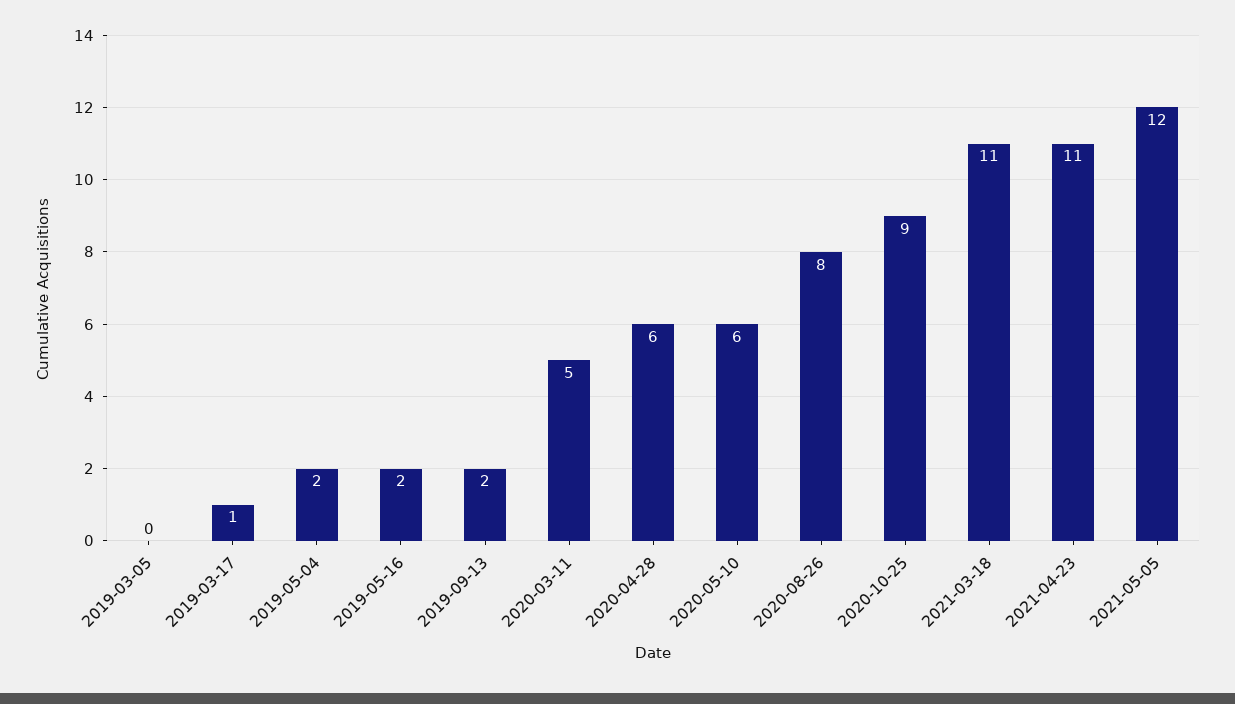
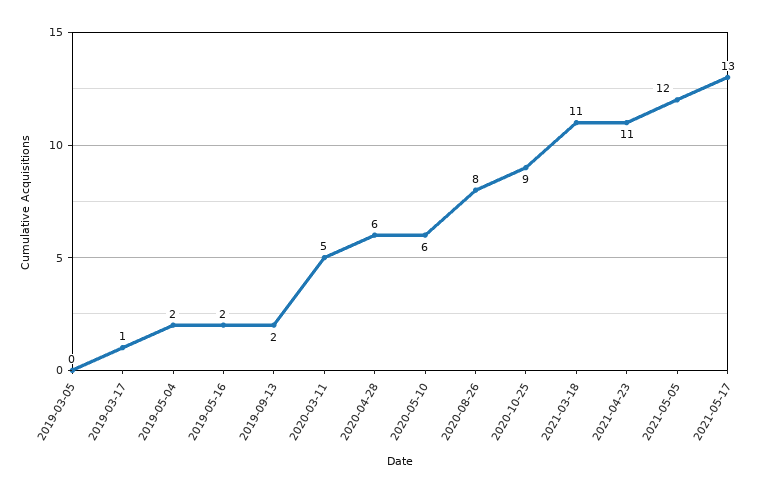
2021-05-17: none -> 13

